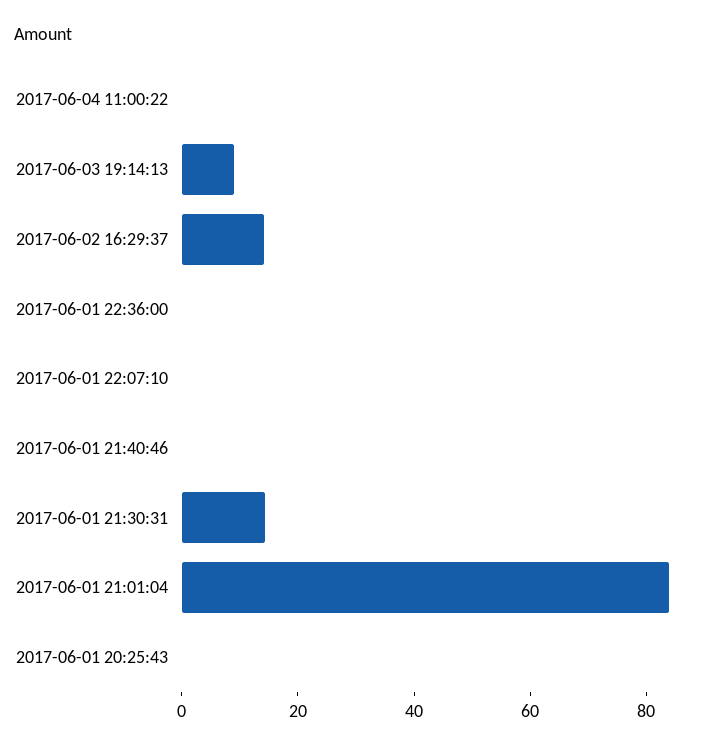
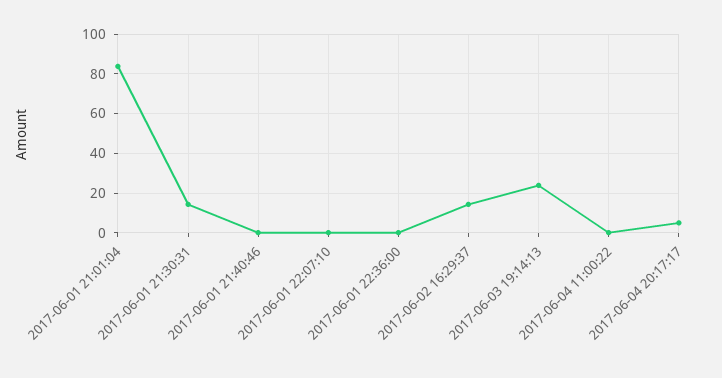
2017-06-03 19:14:13: 10 -> 25
2017-06-01 20:25:43: 0 -> none
2017-06-04 20:17:17: none -> 5

